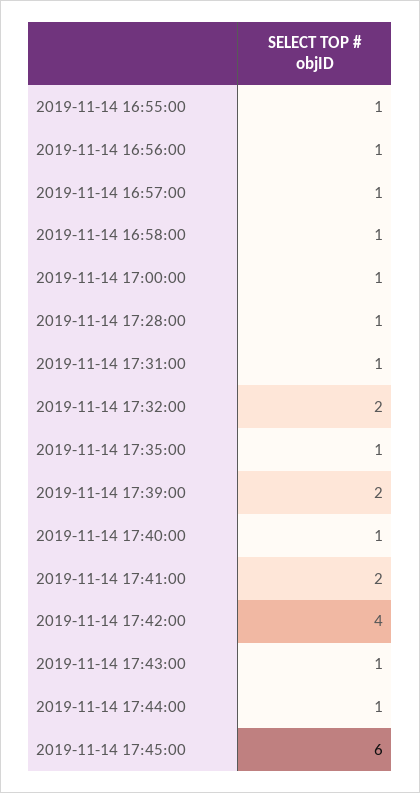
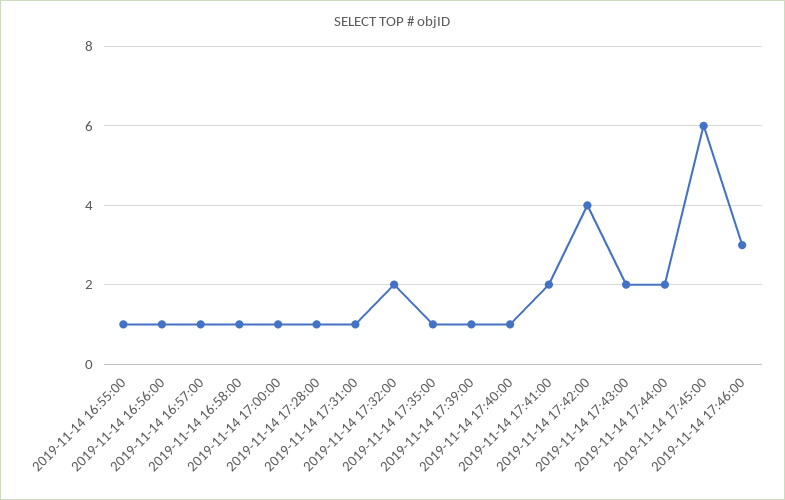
2019-11-14 17:39:00: 2 -> 1
2019-11-14 17:43:00: 1 -> 2
2019-11-14 17:44:00: 1 -> 2
2019-11-14 17:46:00: none -> 3

